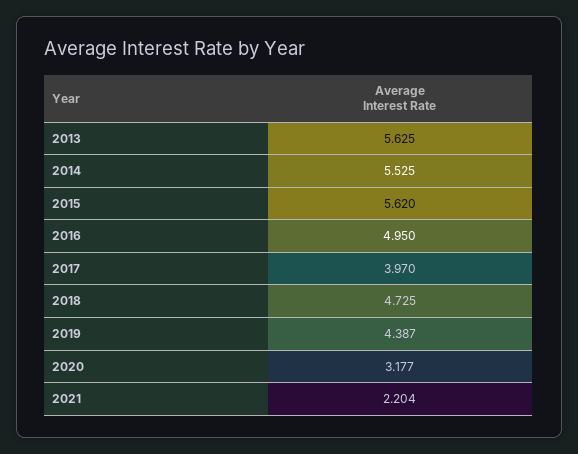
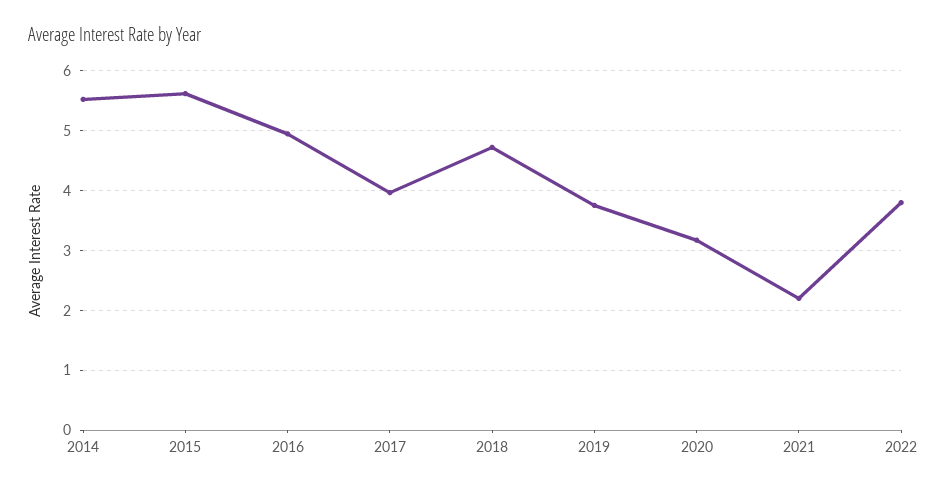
2013: 5.625 -> none
2019: 4.387 -> 3.8
2022: none -> 3.8

